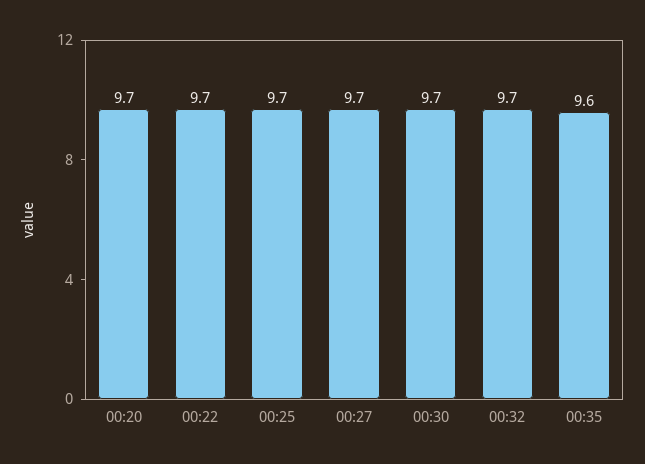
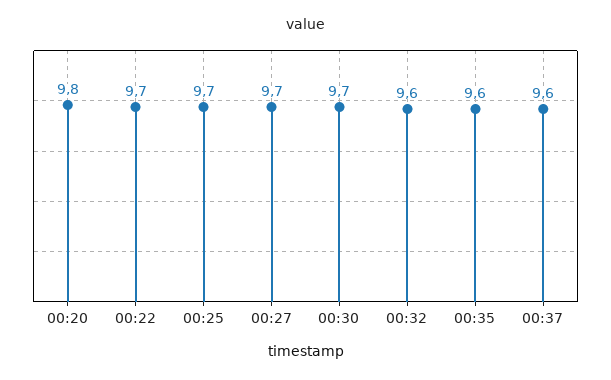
00:20: 9.7 -> 9.8
00:32: 9.7 -> 9.6
00:37: none -> 9.6

